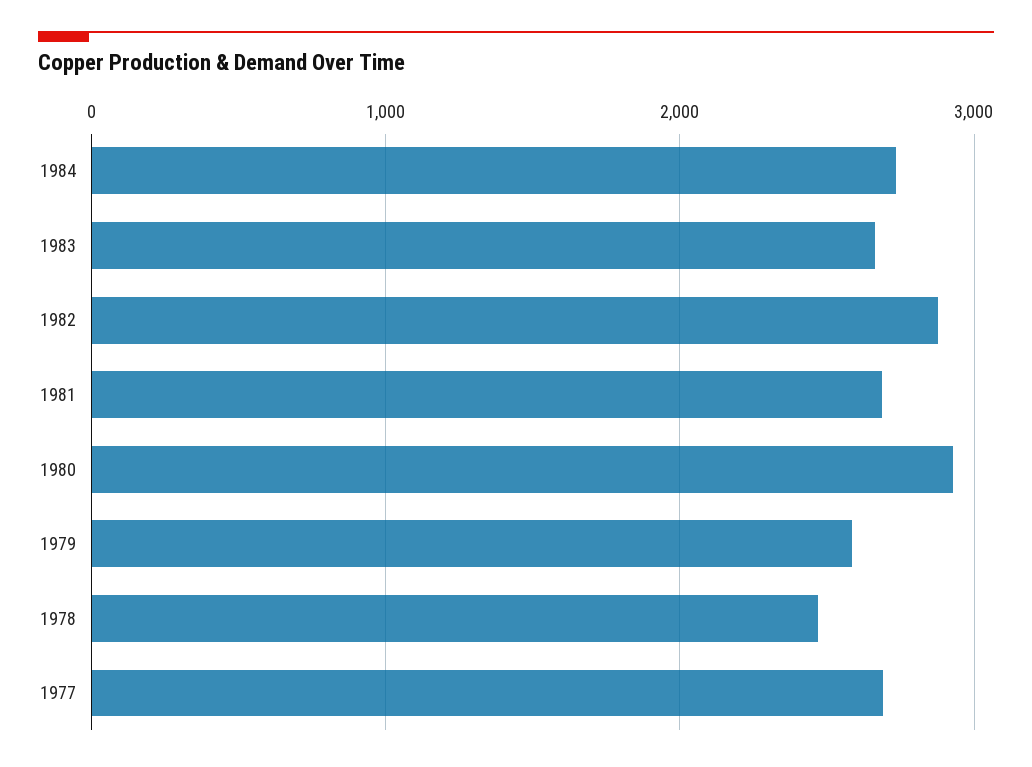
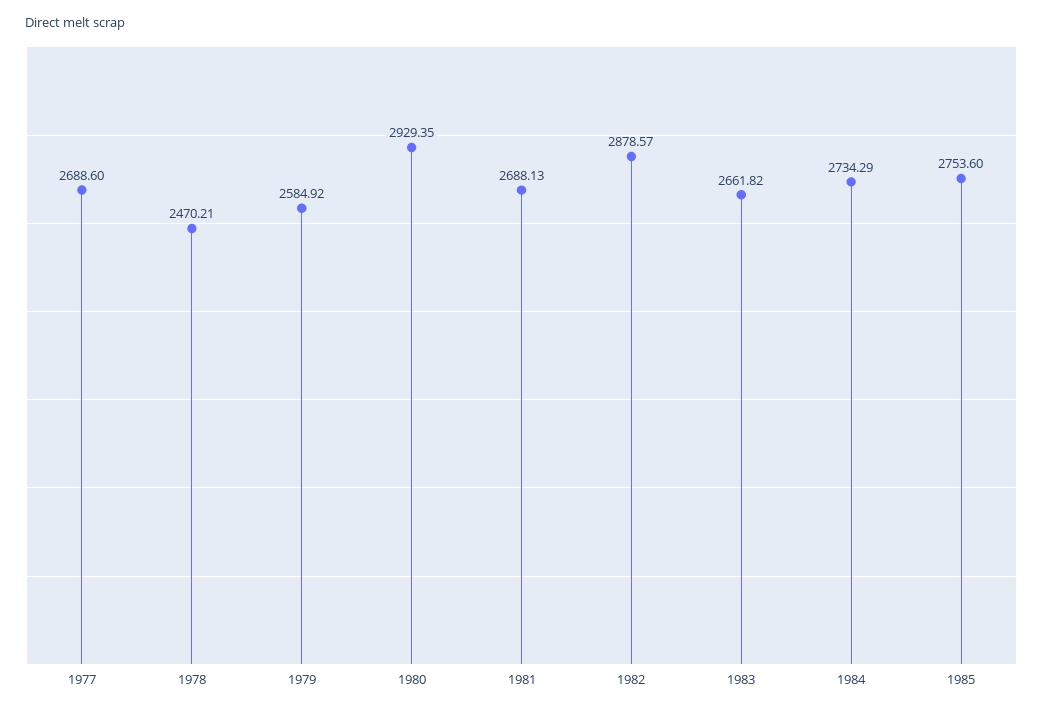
1985: none -> 2753.6

